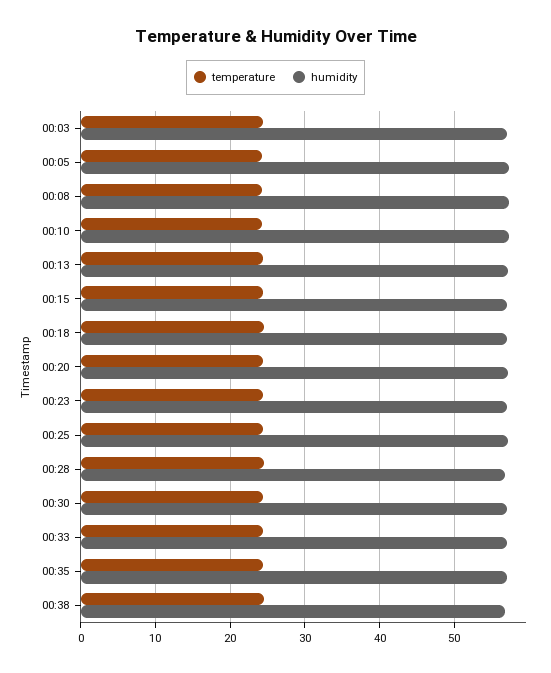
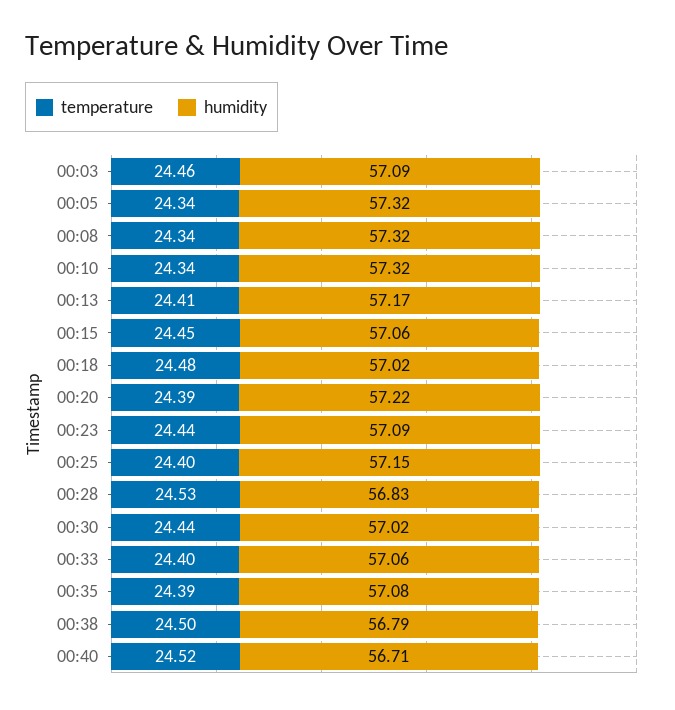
temperature, 00:40: none -> 24.52
humidity, 00:40: none -> 56.71

